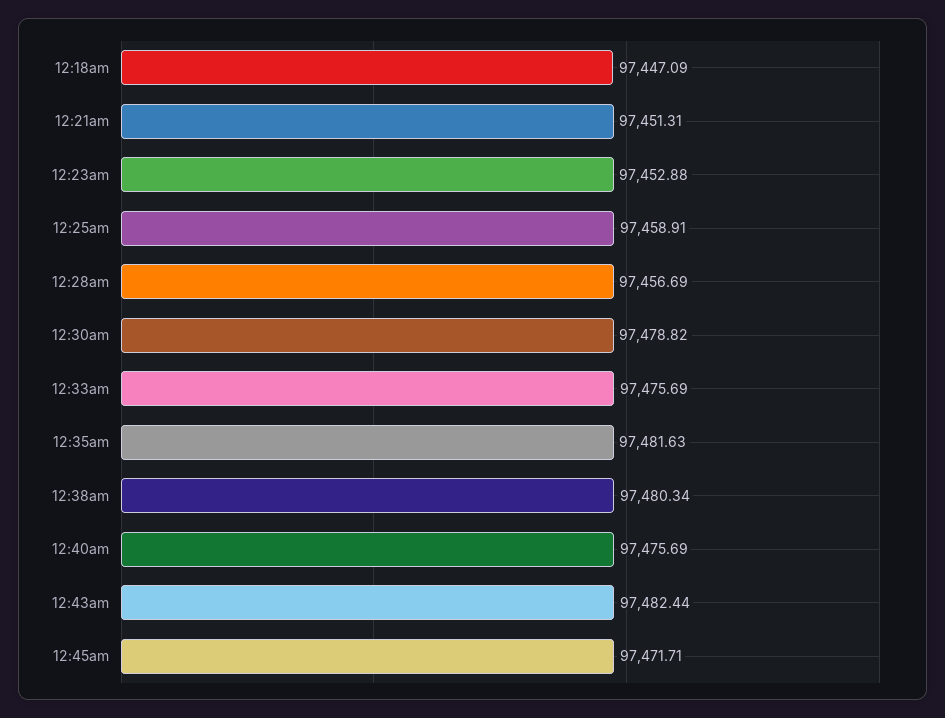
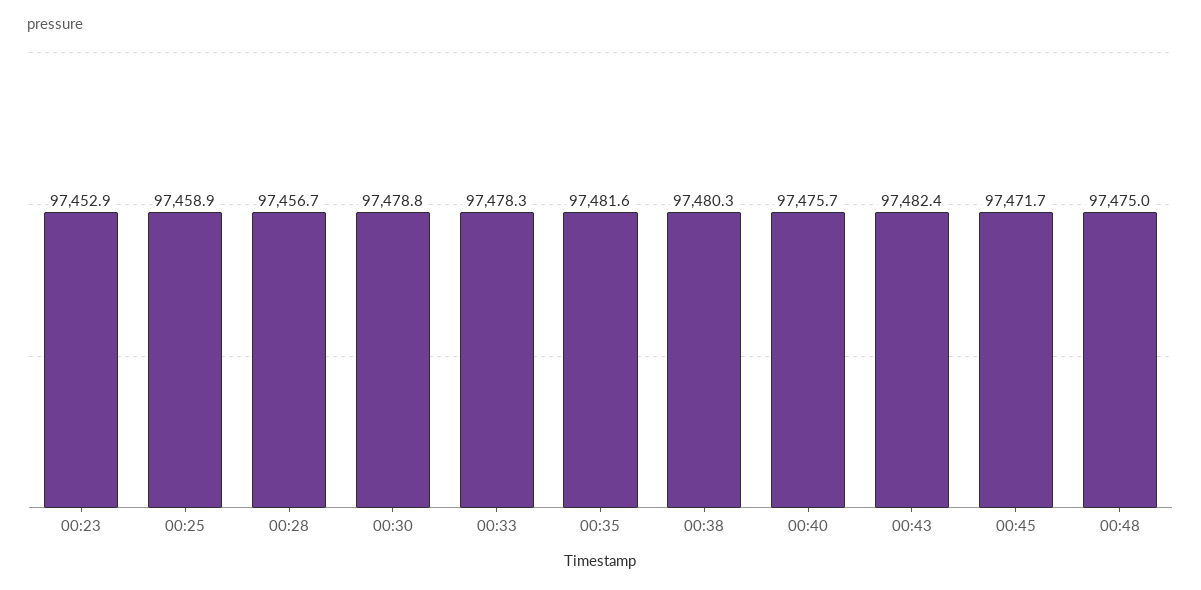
12:18am: 97447.09 -> none
12:21am: 97451.31 -> none
12:33am: 97475.69 -> 97478.3
00:48: none -> 97475

